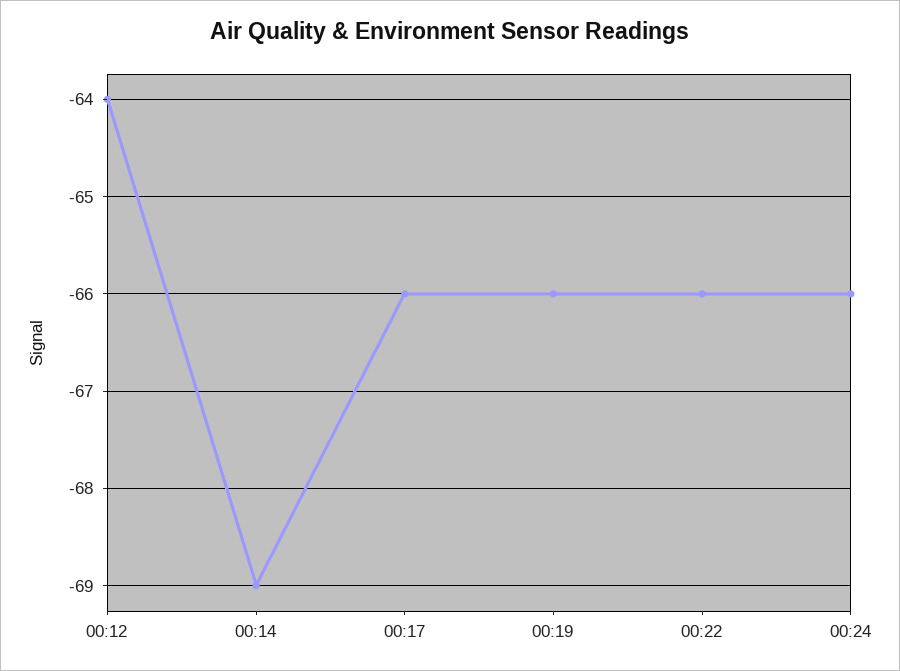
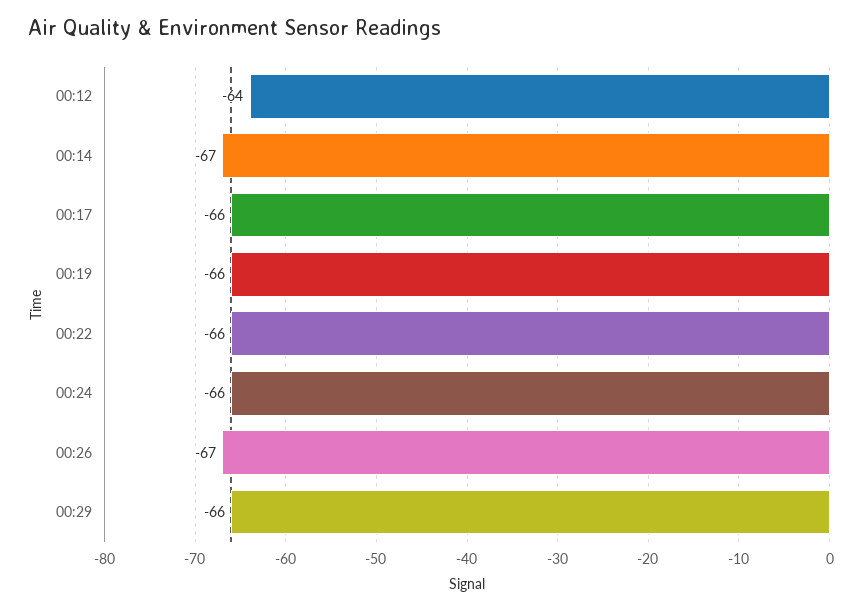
00:14: -69 -> -67
00:26: none -> -67
00:29: none -> -66

